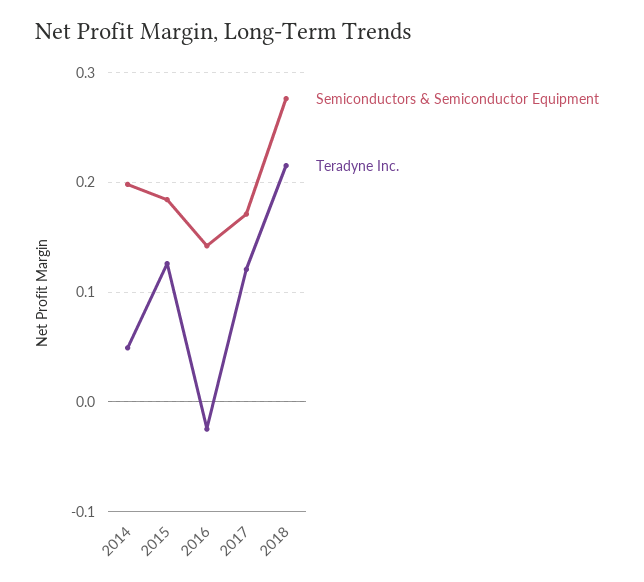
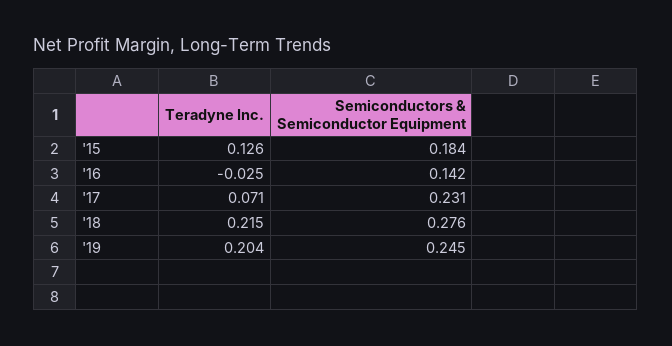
Semiconductors & Semiconductor Equipment, 2014: 0.2 -> none
Teradyne Inc., 2014: 0.05 -> none
Semiconductors & Semiconductor Equipment, 2017: 0.17 -> 0.231
Teradyne Inc., 2017: 0.12 -> 0.071
Teradyne Inc., '19: none -> 0.204
Semiconductors & Semiconductor Equipment, '19: none -> 0.245

